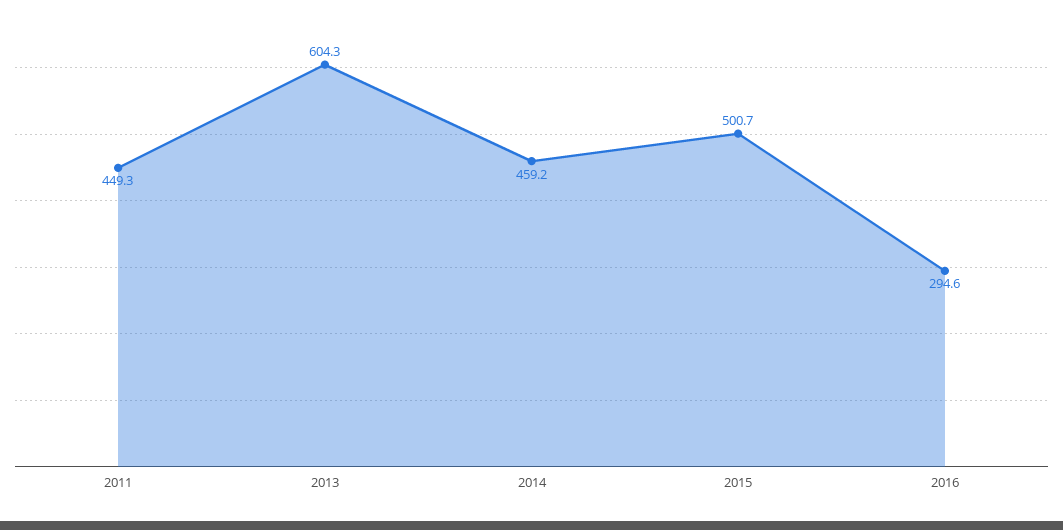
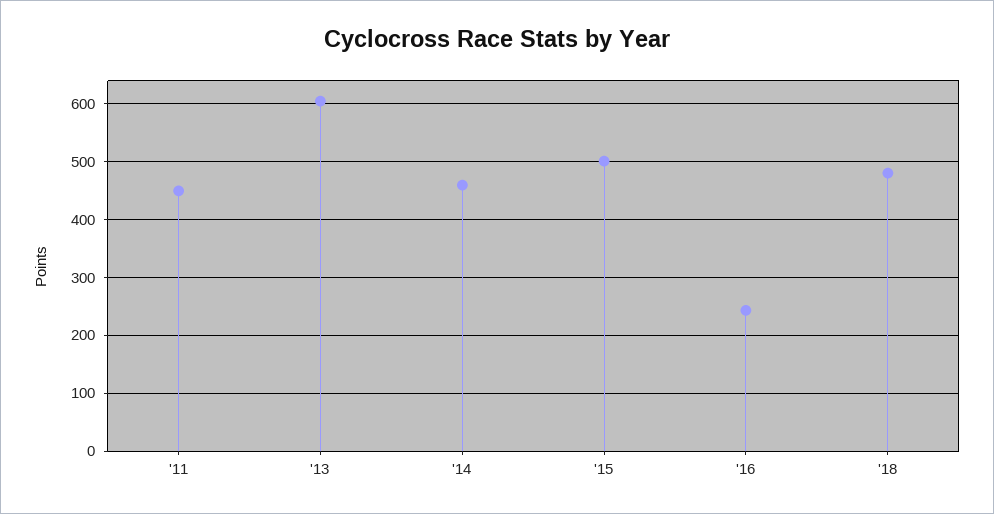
2016: 294.6 -> 240
'18: none -> 480

